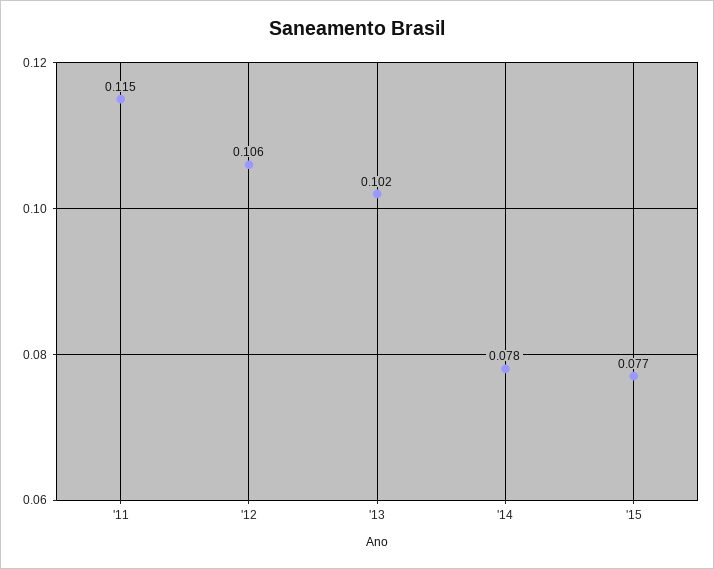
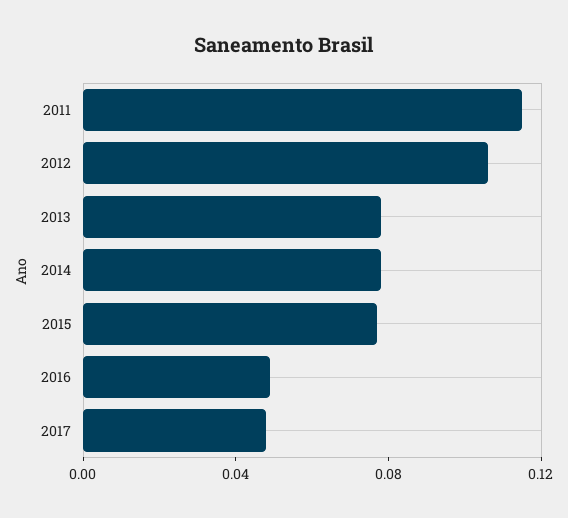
'13: 0.102 -> 0.08
2016: none -> 0.05
2017: none -> 0.05

